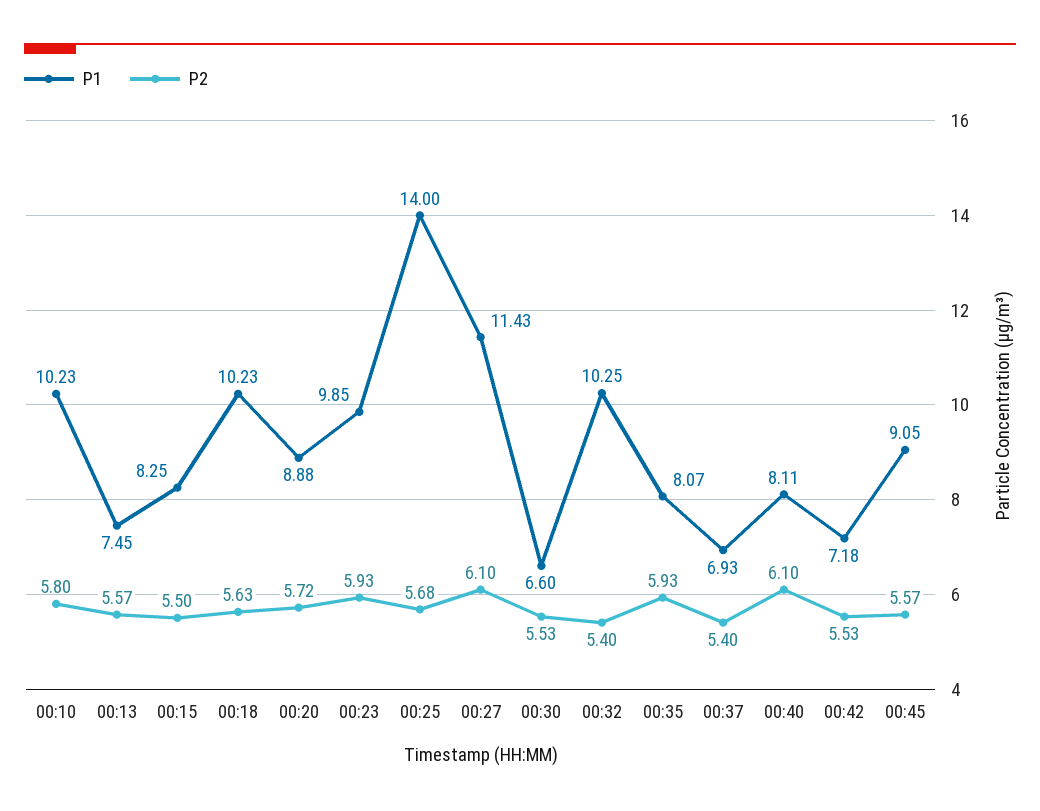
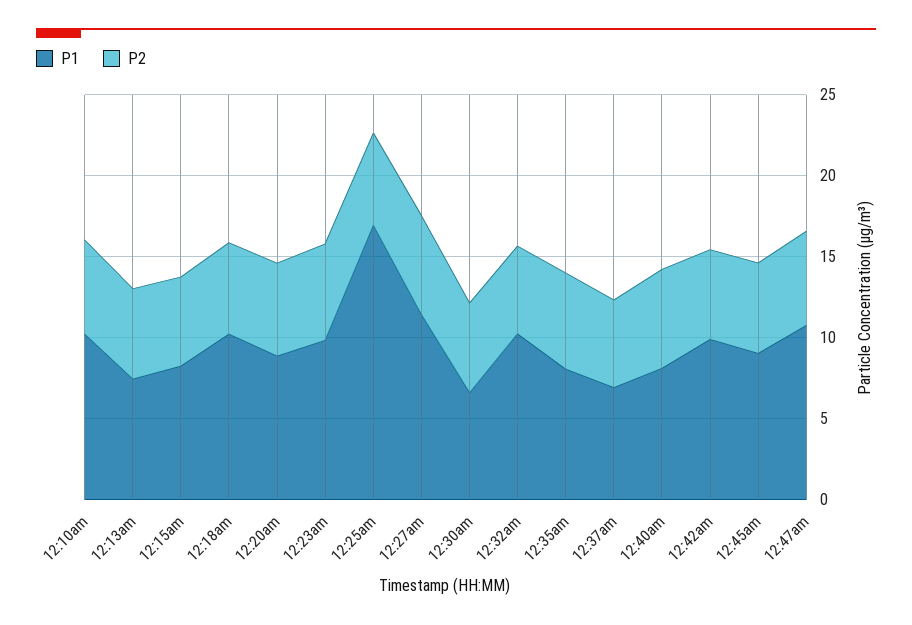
P1, 00:25: 14 -> 17
P1, 00:42: 7.18 -> 10
P1, 12:47am: none -> 11
P2, 12:47am: none -> 6

